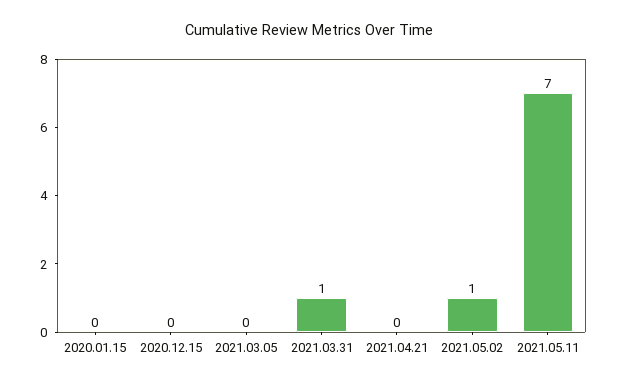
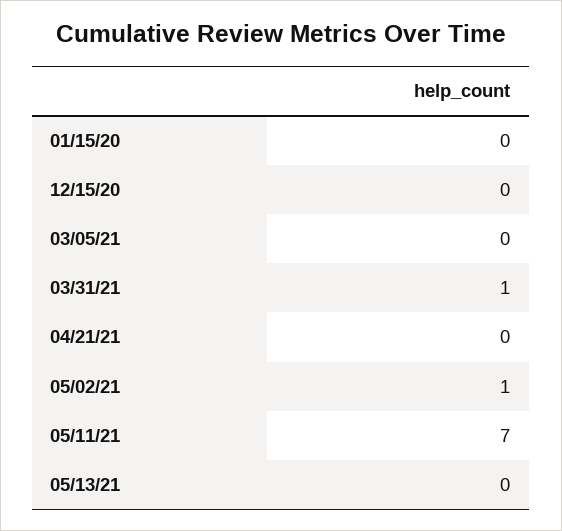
05/13/21: none -> 0

